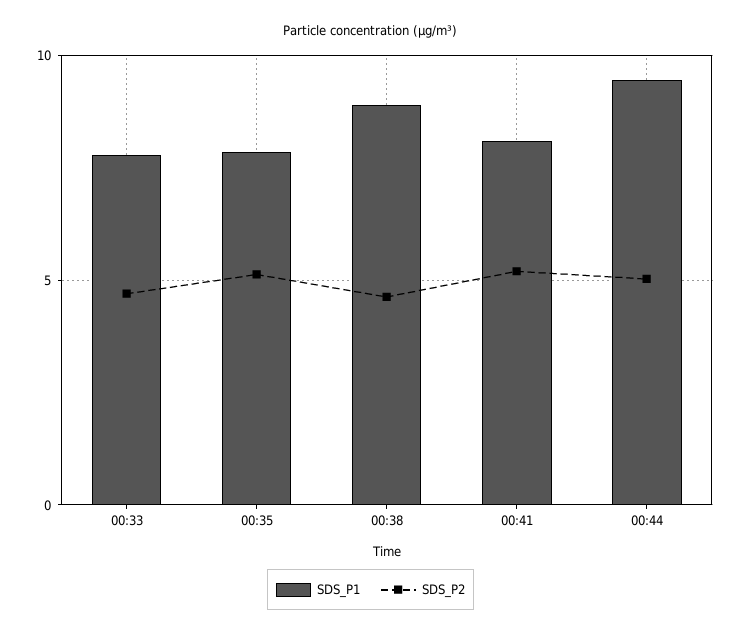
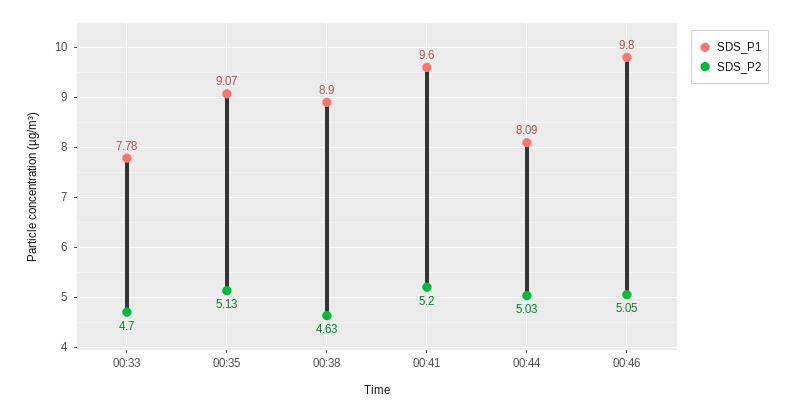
SDS_P1, 00:35: 8 -> 9.07
SDS_P1, 00:41: 8 -> 9.6
SDS_P1, 00:44: 9.5 -> 8.09
SDS_P1, 00:46: none -> 9.8
SDS_P2, 00:46: none -> 5.05

